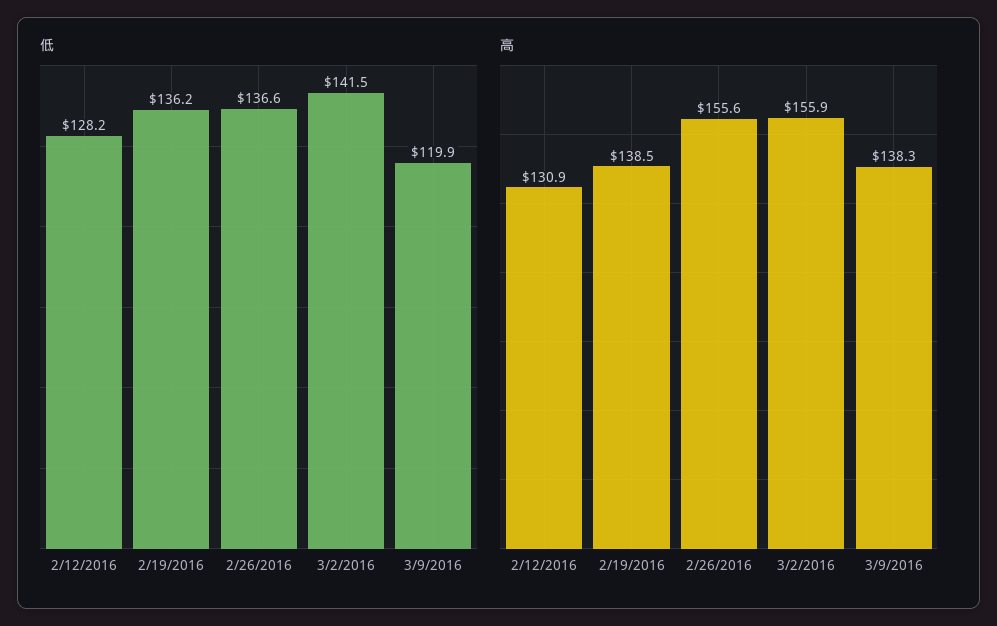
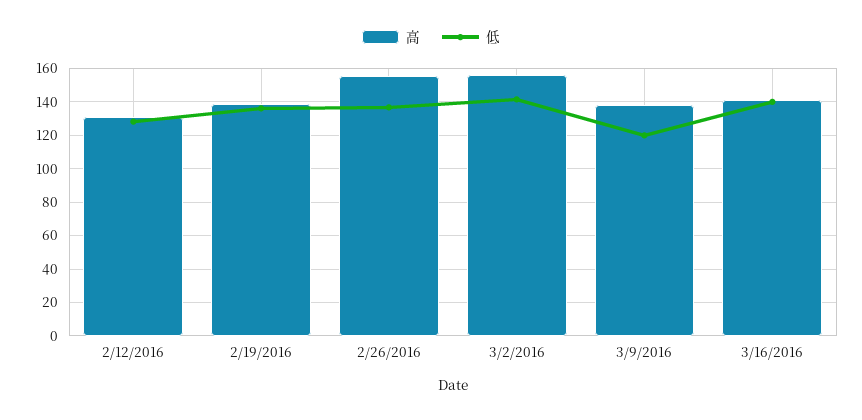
高, 3/16/2016: none -> 140
低, 3/16/2016: none -> 140

